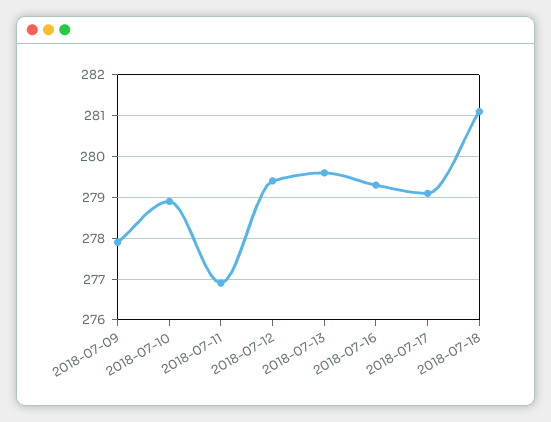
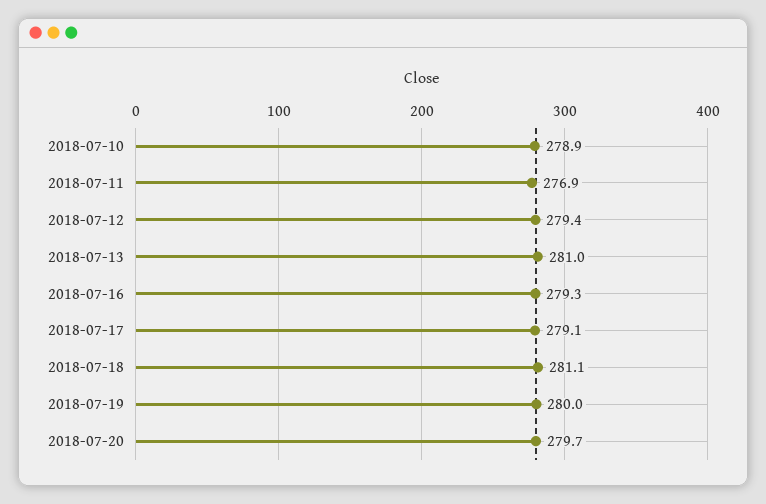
2018-07-09: 278 -> none
2018-07-13: 279.5 -> 281
2018-07-19: none -> 280
2018-07-20: none -> 279.7

